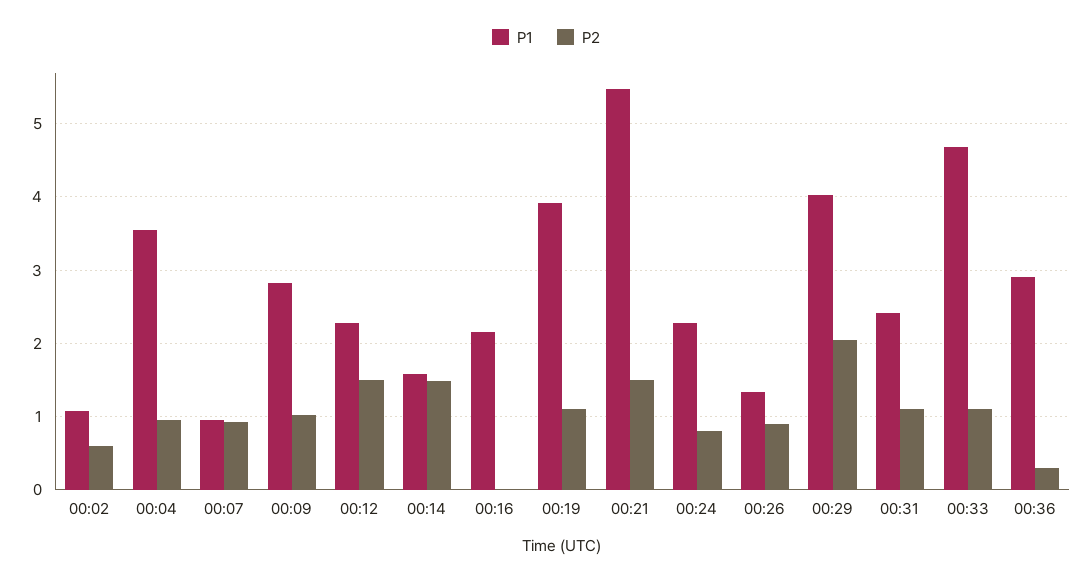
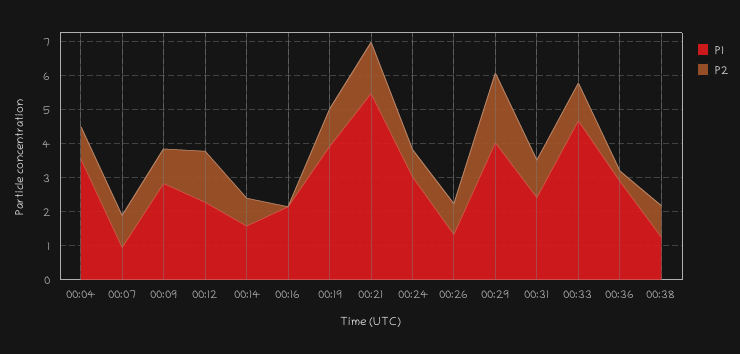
P1, 00:02: 1.1 -> none
P2, 00:02: 0.6 -> none
P2, 00:14: 1.5 -> 0.75
P1, 00:24: 2.3 -> 3
P1, 00:38: none -> 1.25
P2, 00:38: none -> 1

